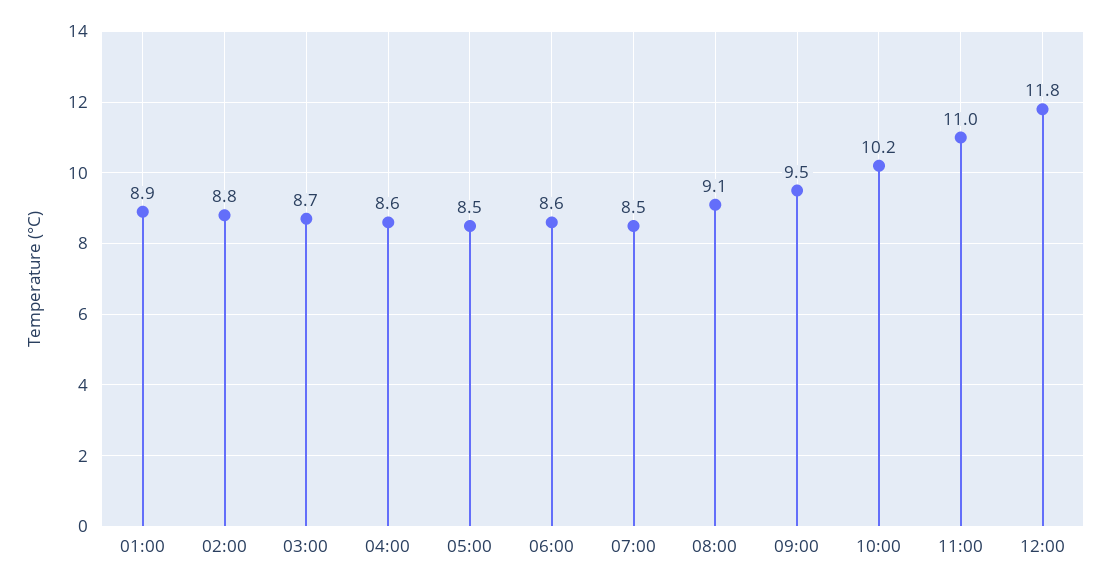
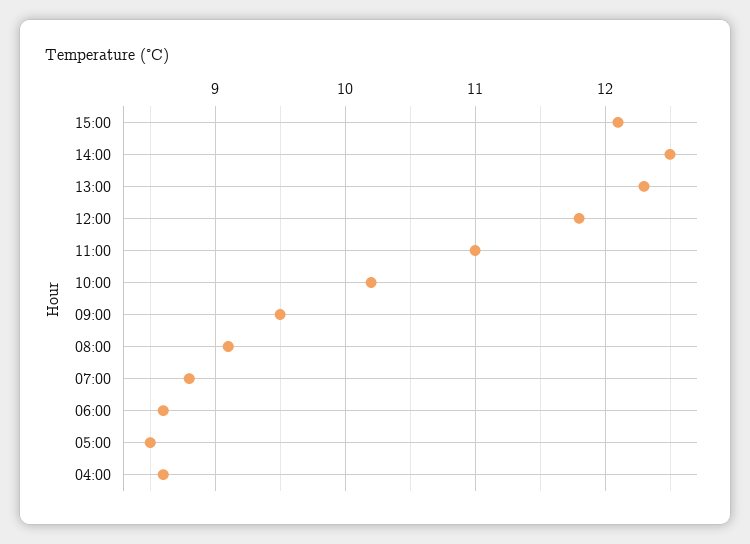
01:00: 8.9 -> none
02:00: 8.8 -> none
03:00: 8.7 -> none
07:00: 8.5 -> 8.8
15:00: none -> 12.1
14:00: none -> 12.5
13:00: none -> 12.3

